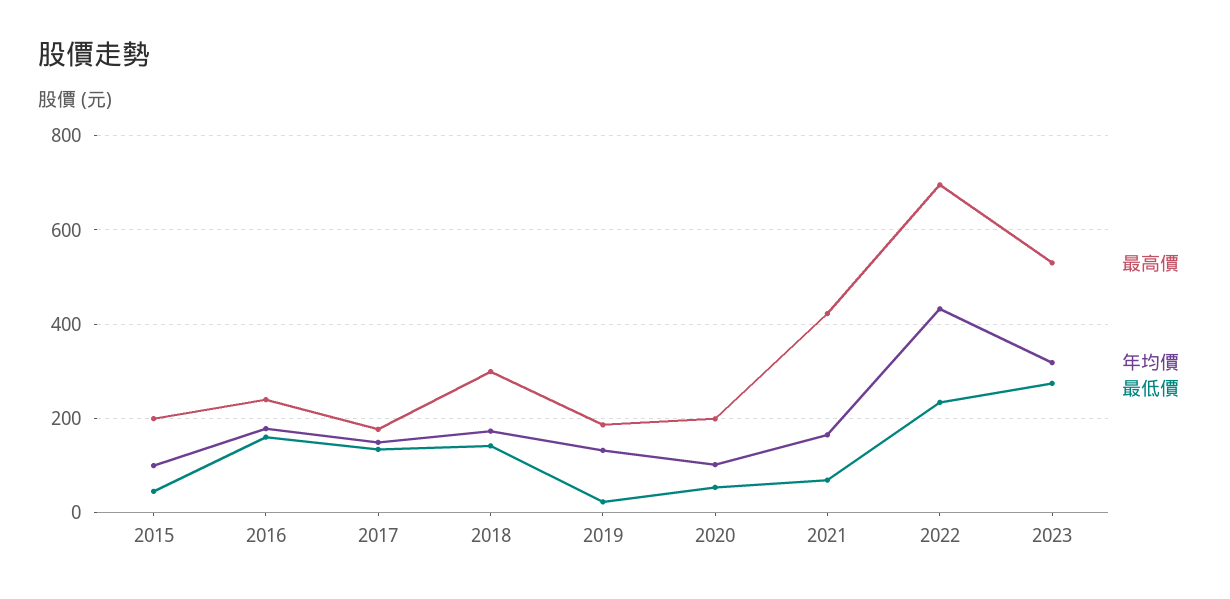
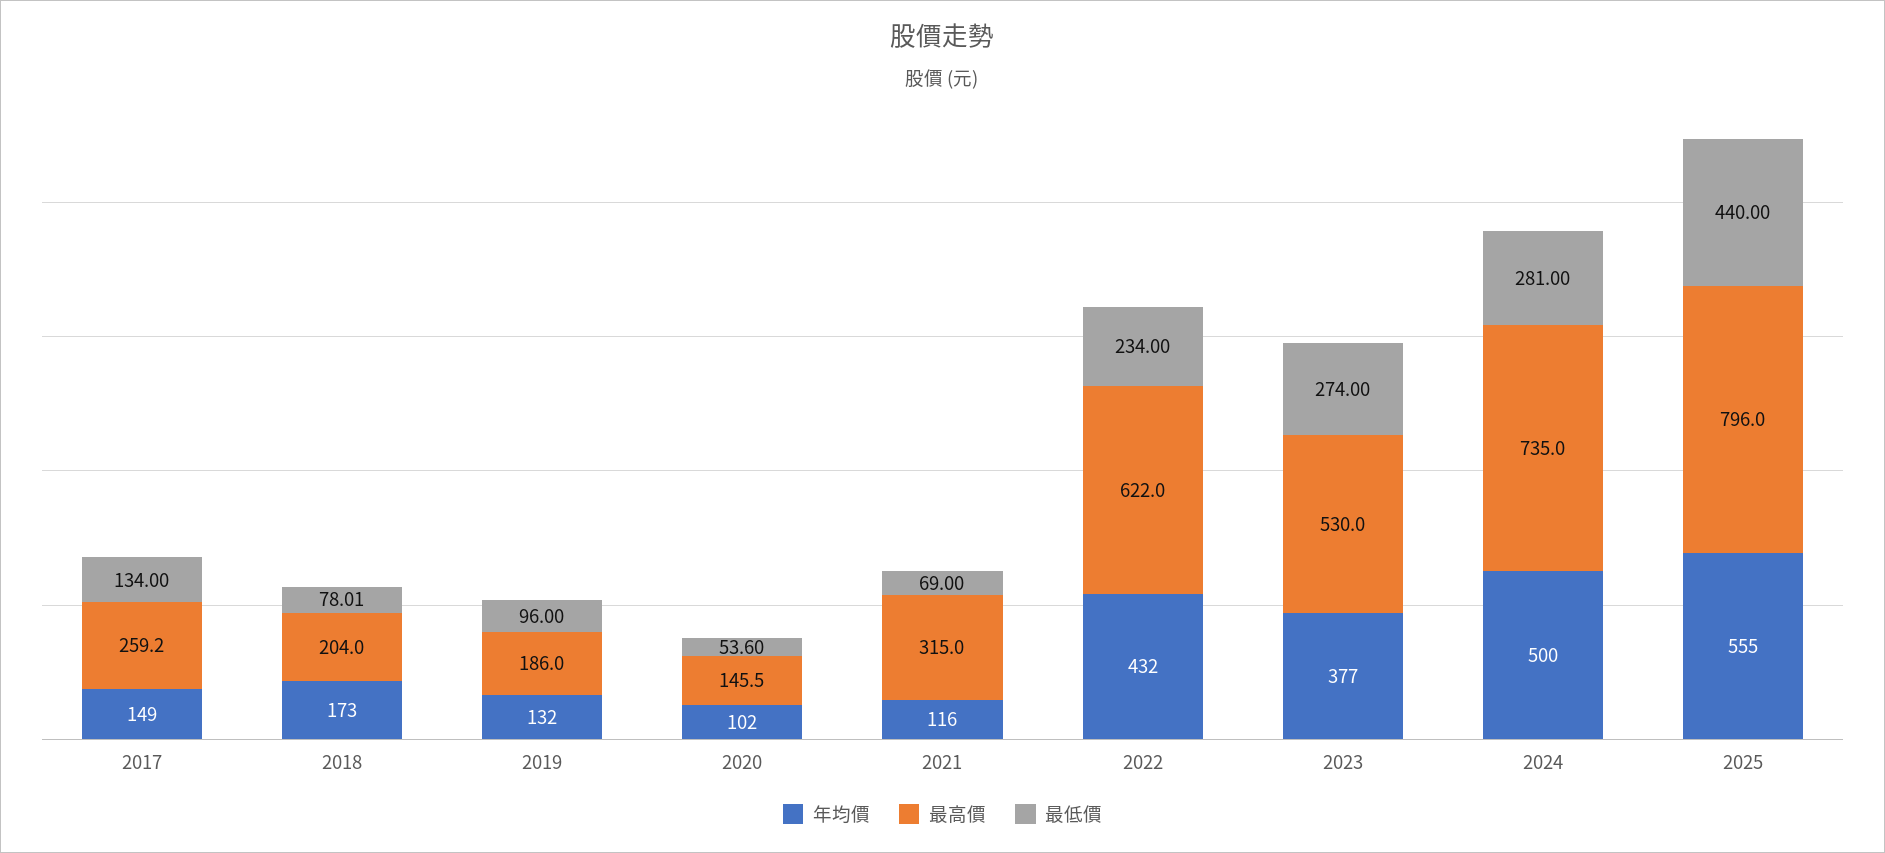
最高價, 2015: 200 -> none
年均價, 2015: 100 -> none
最低價, 2015: 40 -> none
最高價, 2016: 240 -> none
年均價, 2016: 180 -> none
最低價, 2016: 160 -> none
最高價, 2017: 180 -> 259.2
最高價, 2018: 300 -> 204
最低價, 2018: 140 -> 78.01
最低價, 2019: 20 -> 96
最高價, 2020: 200 -> 145.5
最高價, 2021: 420 -> 315
年均價, 2021: 160 -> 116
最高價, 2022: 700 -> 622
年均價, 2023: 320 -> 377
年均價, 2024: none -> 500
最高價, 2024: none -> 735
最低價, 2024: none -> 281
年均價, 2025: none -> 555
最高價, 2025: none -> 796
最低價, 2025: none -> 440

